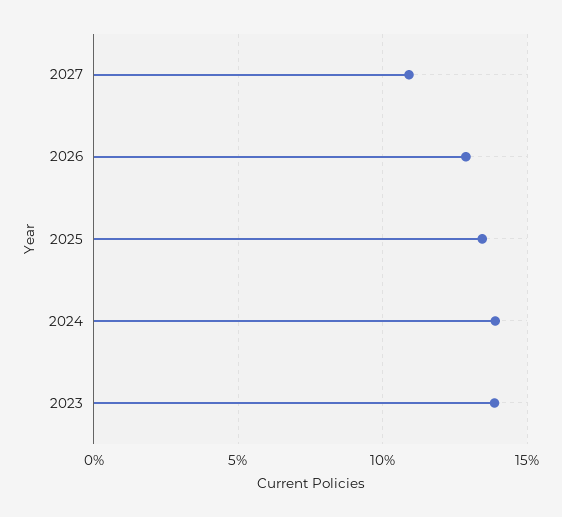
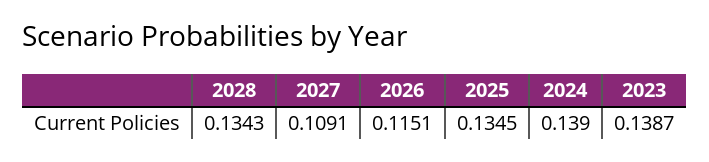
2026: 0.13 -> 0.1151
2028: none -> 0.1343

